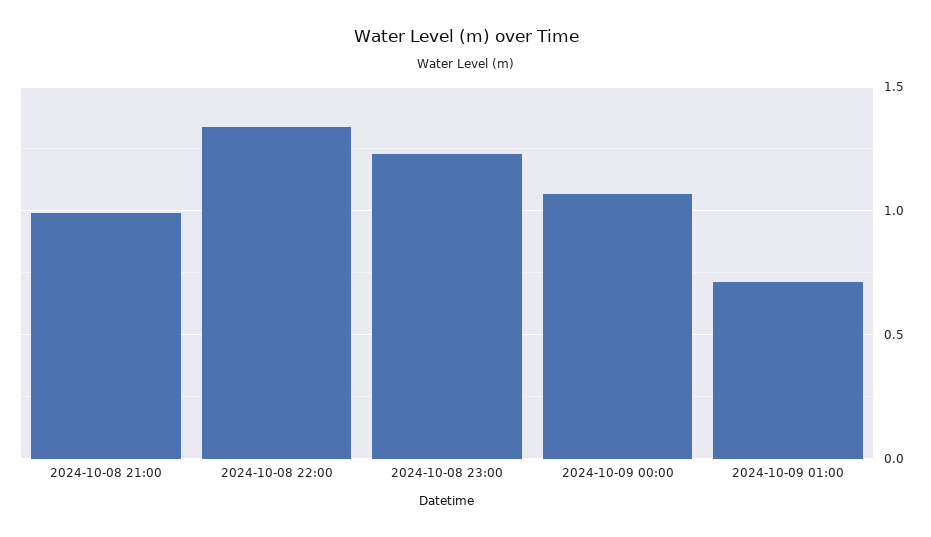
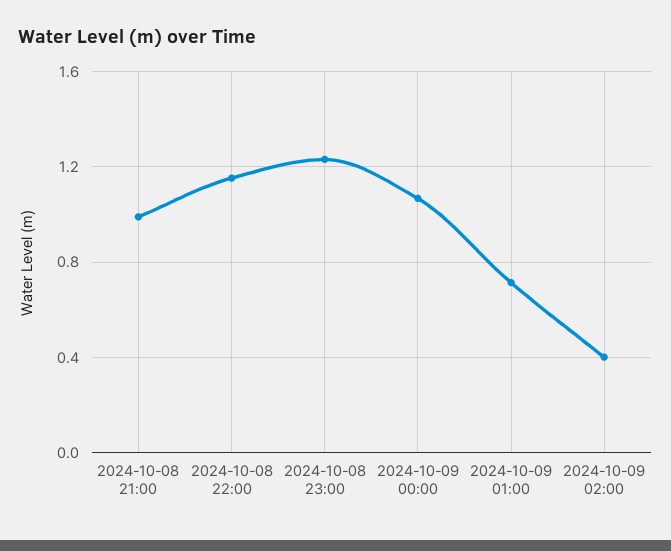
2024-10-08 22:00: 1.35 -> 1.15
2024-10-09 02:00: none -> 0.4

